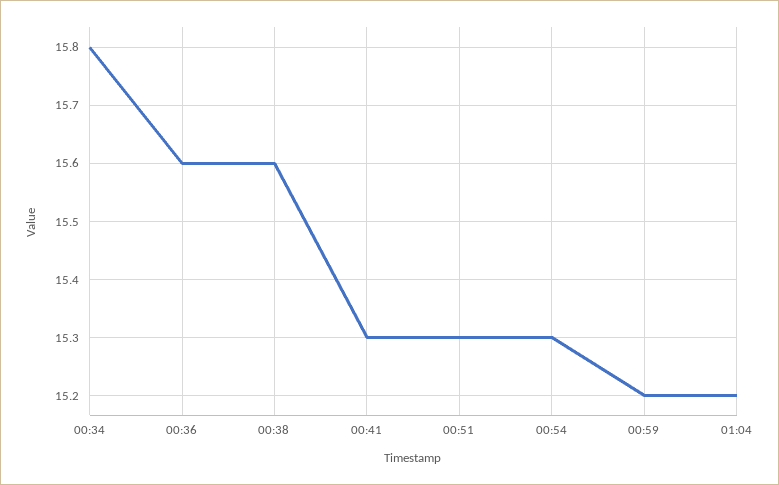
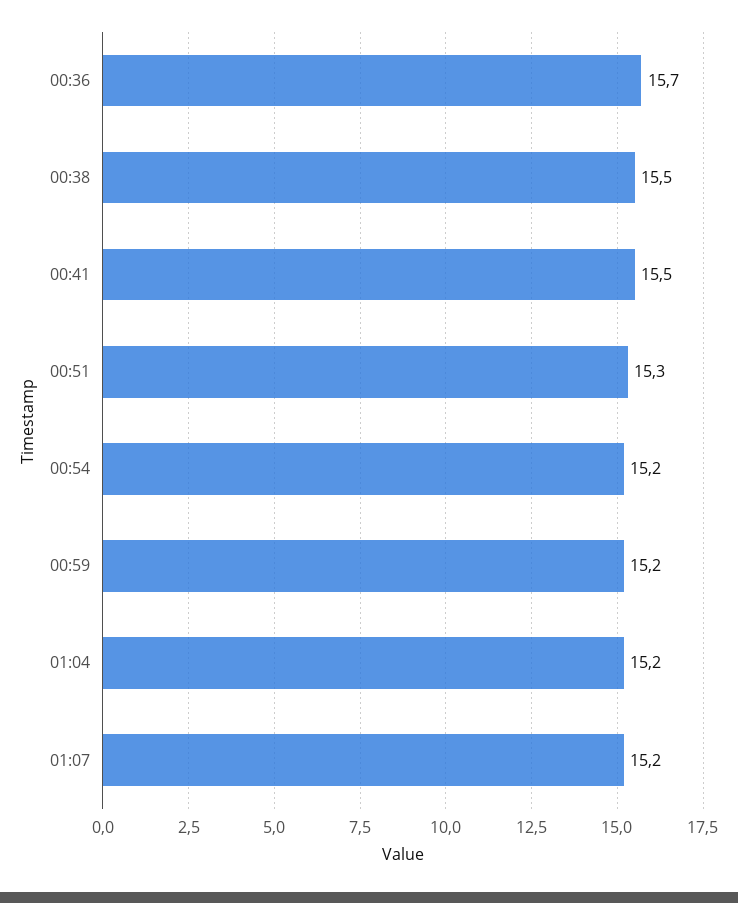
00:34: 15.8 -> none
00:36: 15.6 -> 15.7
00:38: 15.6 -> 15.5
00:41: 15.3 -> 15.5
00:54: 15.3 -> 15.2
01:07: none -> 15.2

